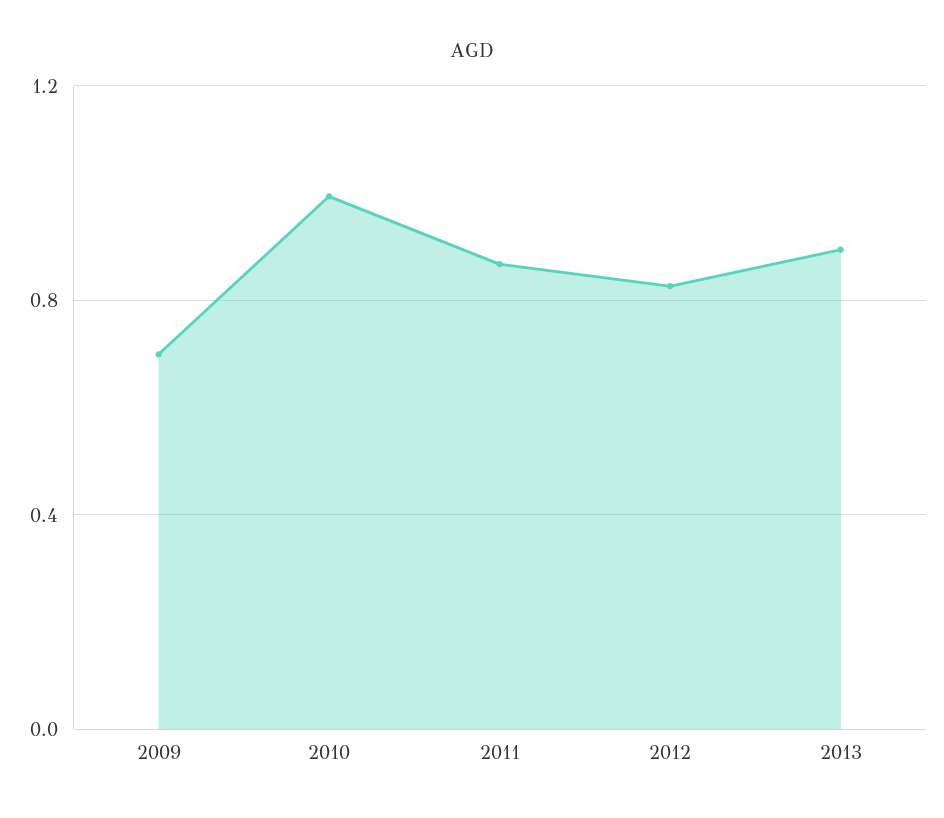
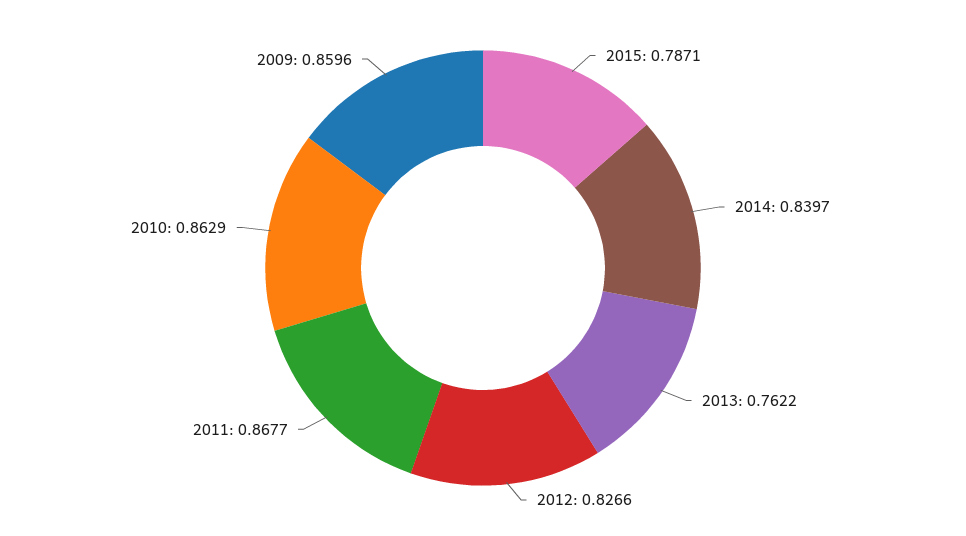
2009: 0.7 -> 0.8596
2010: 1 -> 0.8629
2013: 0.9 -> 0.7622
2015: none -> 0.7871
2014: none -> 0.8397

